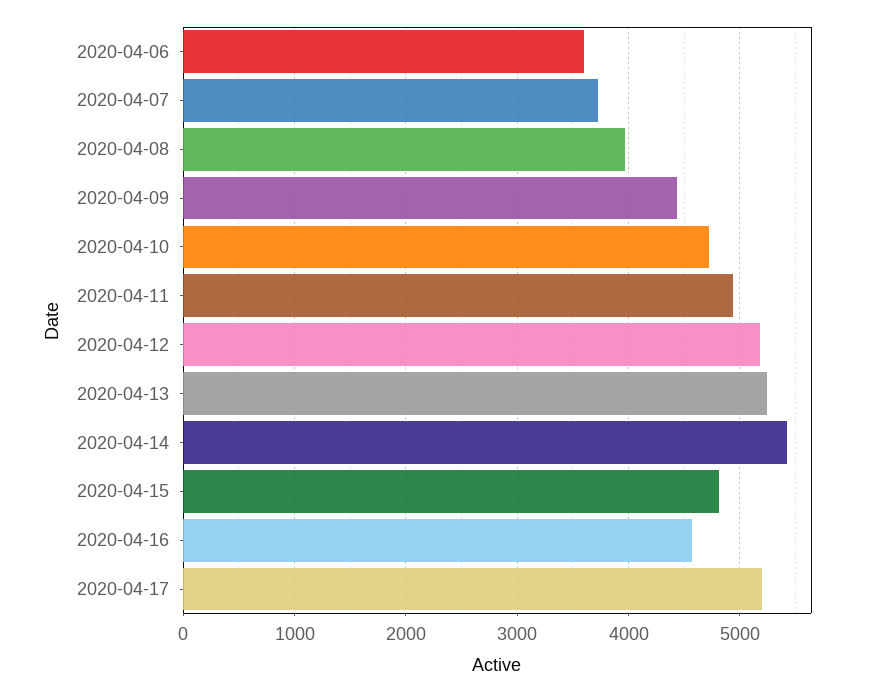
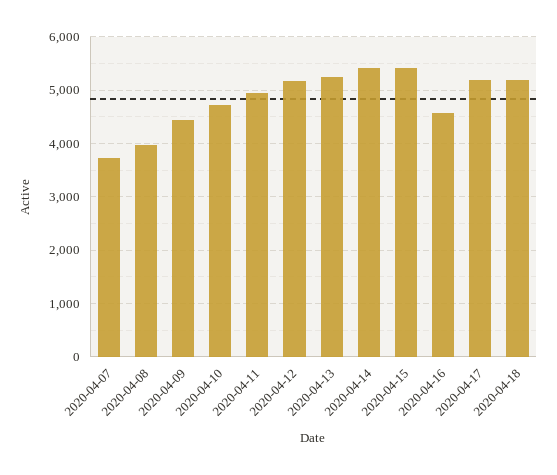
2020-04-06: 3600 -> none
2020-04-15: 4800 -> 5400
2020-04-18: none -> 5200

